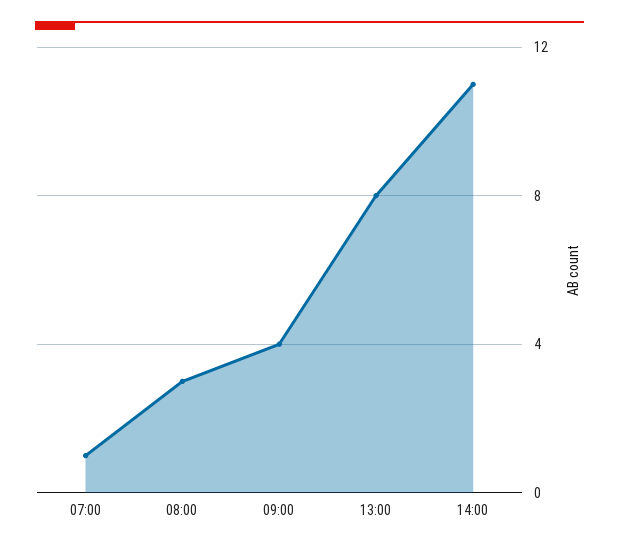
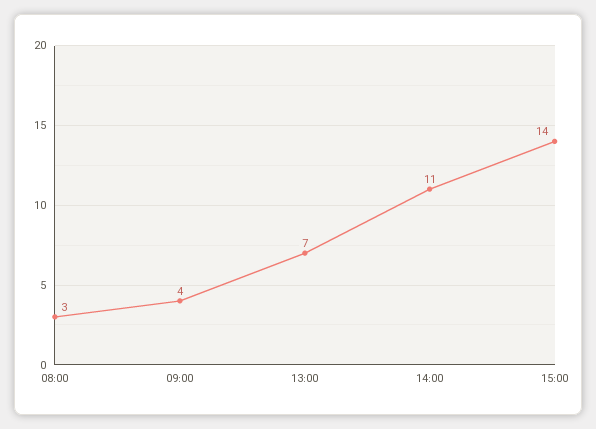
07:00: 1 -> none
13:00: 8 -> 7
15:00: none -> 14

